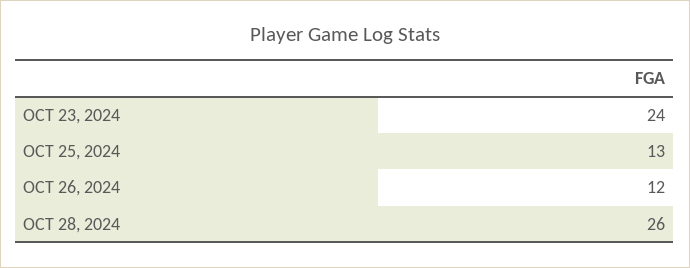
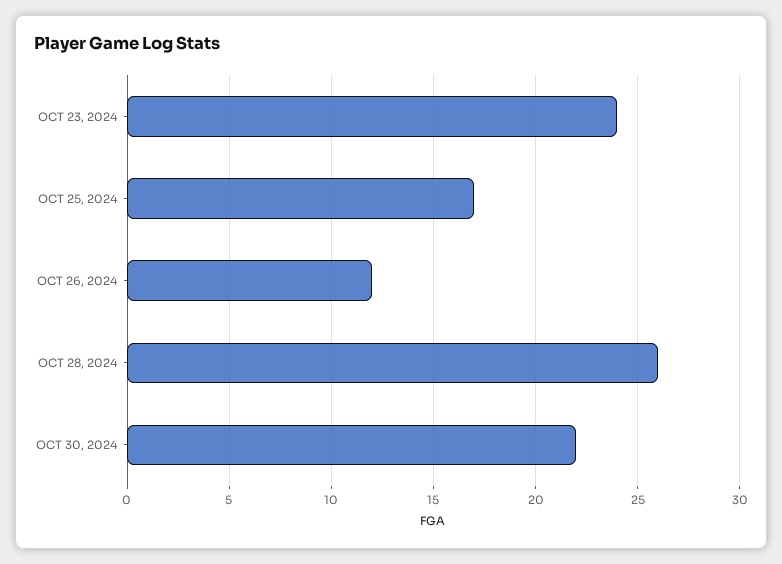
OCT 25, 2024: 13 -> 17
OCT 30, 2024: none -> 22

